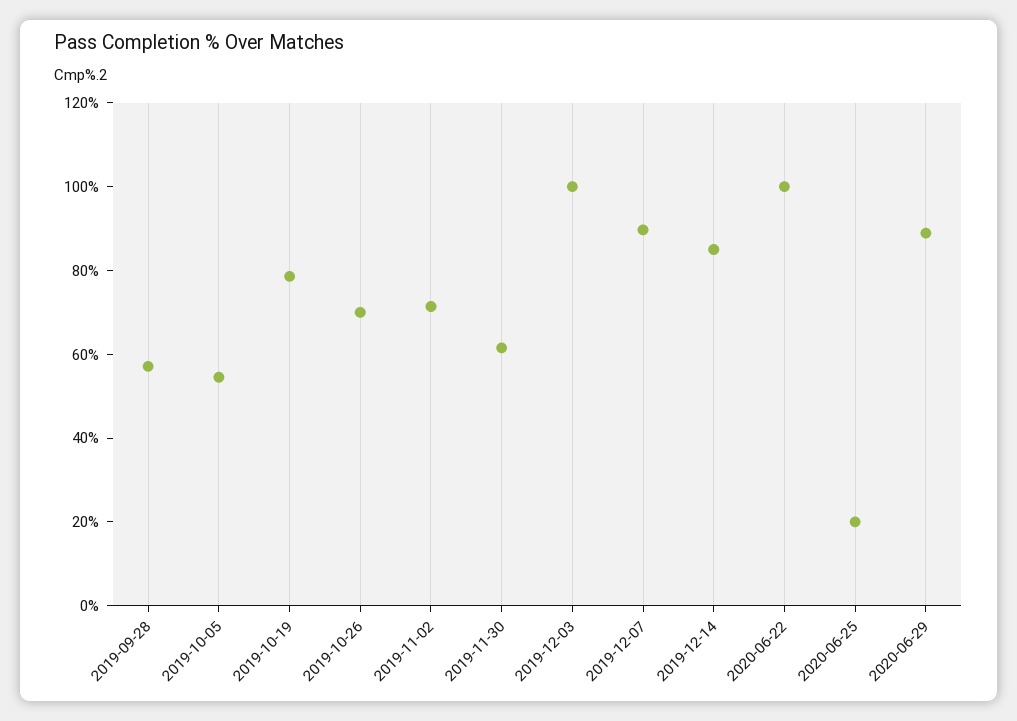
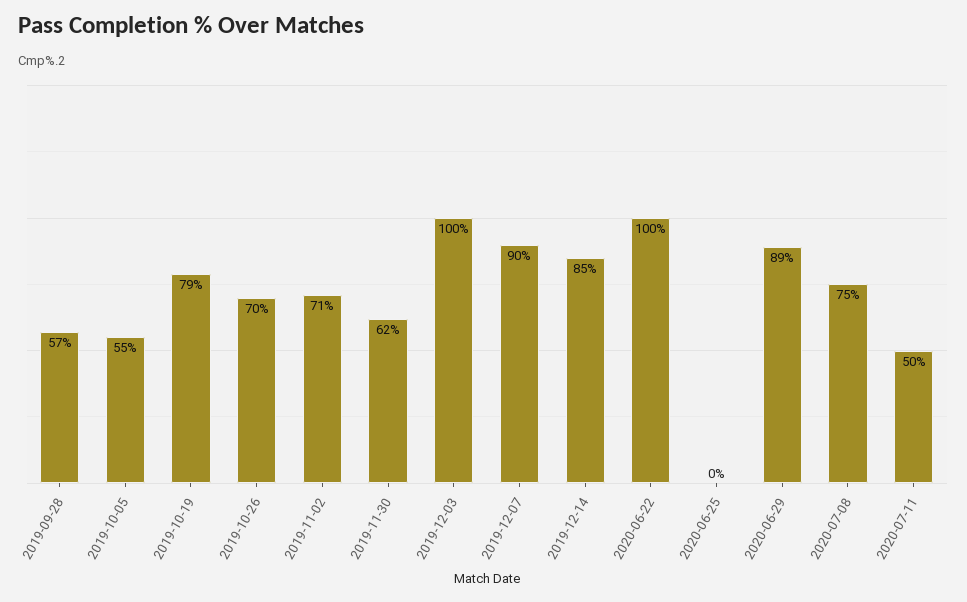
2020-06-25: 20 -> 0
2020-07-08: none -> 75
2020-07-11: none -> 50

